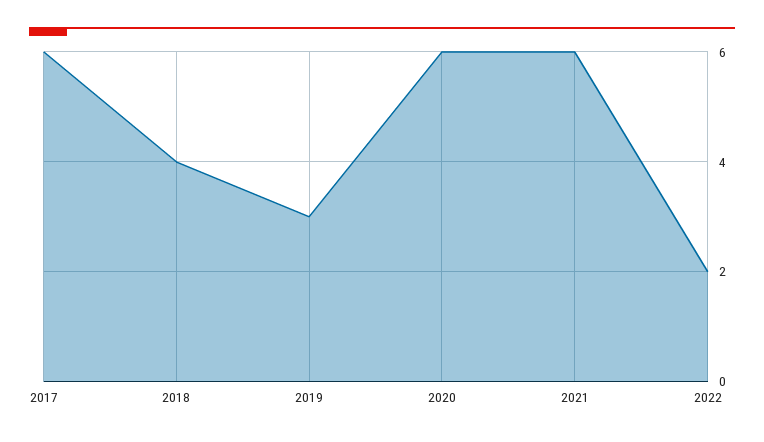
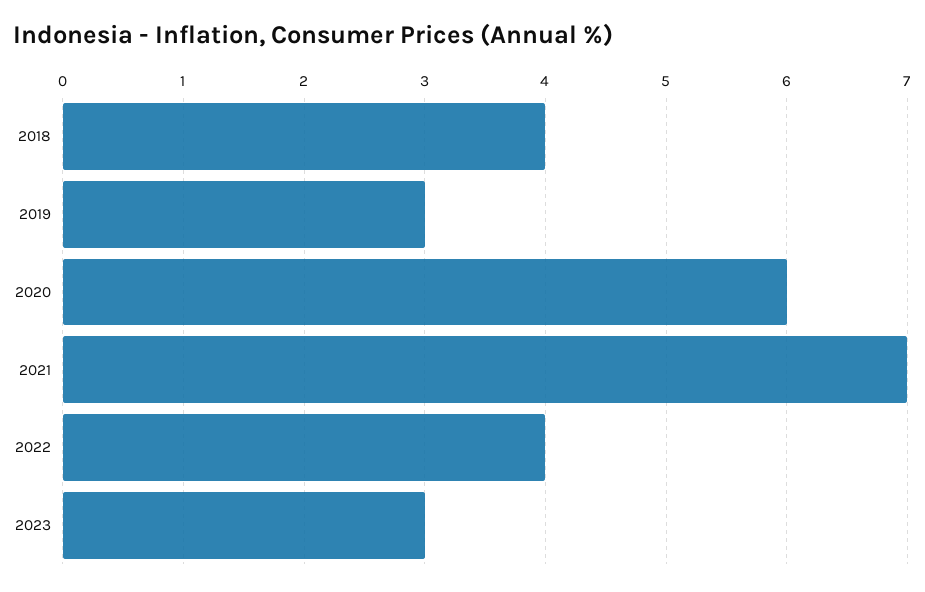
2017: 6 -> none
2021: 6 -> 7
2022: 2 -> 4
2023: none -> 3

